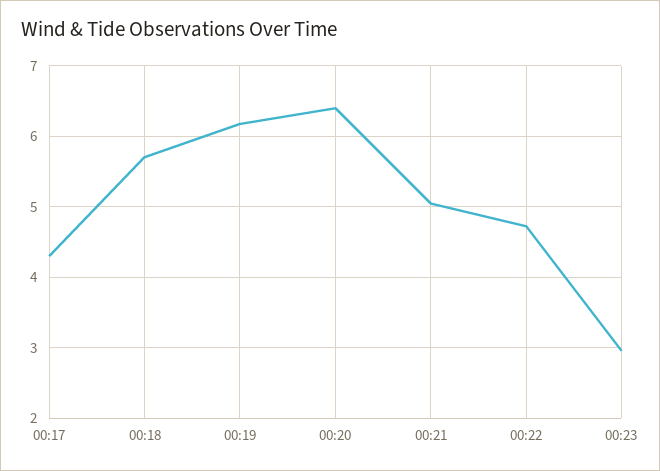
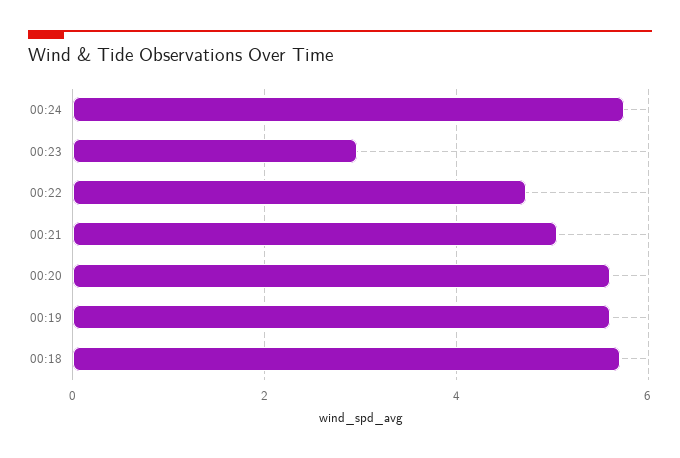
00:17: 4.3 -> none
00:19: 6.2 -> 5.6
00:20: 6.4 -> 5.6
00:24: none -> 5.8

